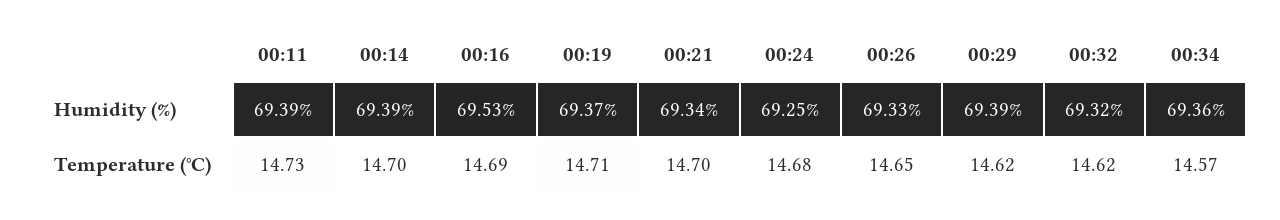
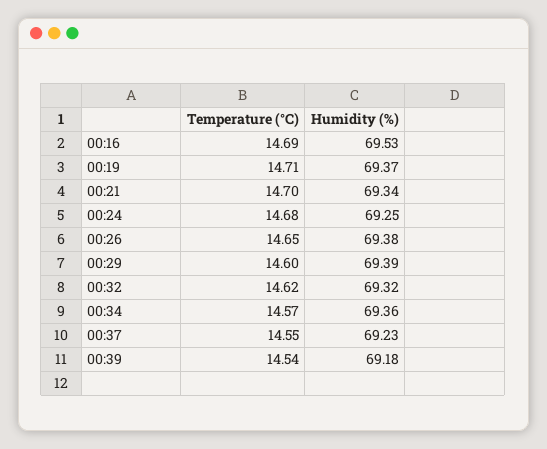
00:11, Humidity (%): 69.39 -> none
00:14, Humidity (%): 69.39 -> none
00:26, Humidity (%): 69.33 -> 69.38
00:11, Temperature (°C): 14.73 -> none
00:14, Temperature (°C): 14.7 -> none
00:29, Temperature (°C): 14.62 -> 14.6
00:37, Temperature (°C): none -> 14.55
00:37, Humidity (%): none -> 69.23
00:39, Temperature (°C): none -> 14.54
00:39, Humidity (%): none -> 69.18

